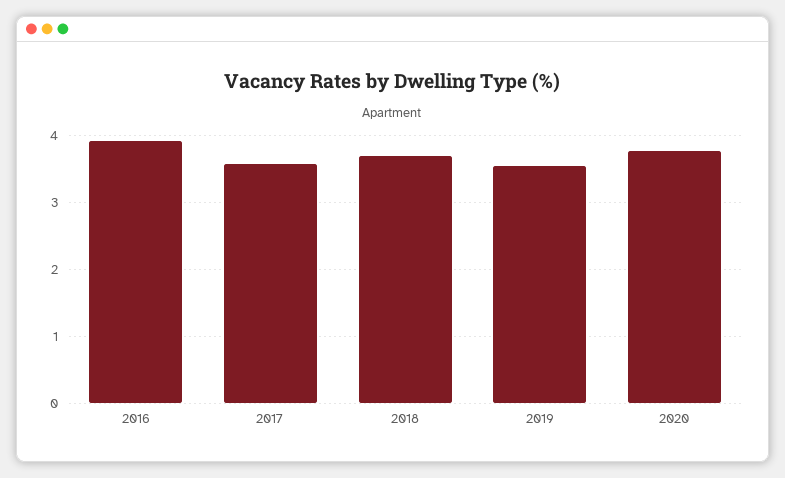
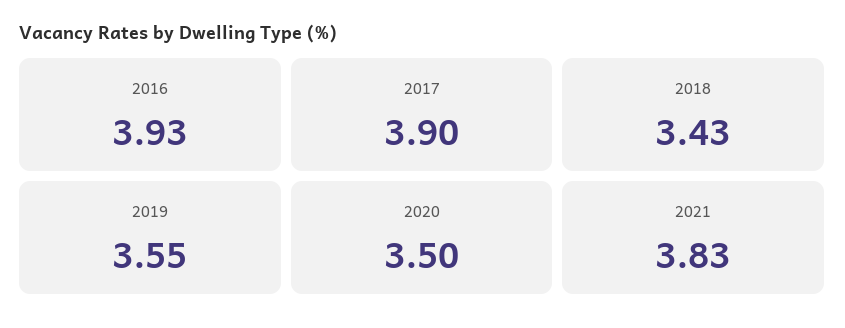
2017: 3.6 -> 3.9
2018: 3.7 -> 3.43
2020: 3.8 -> 3.5
2021: none -> 3.83

